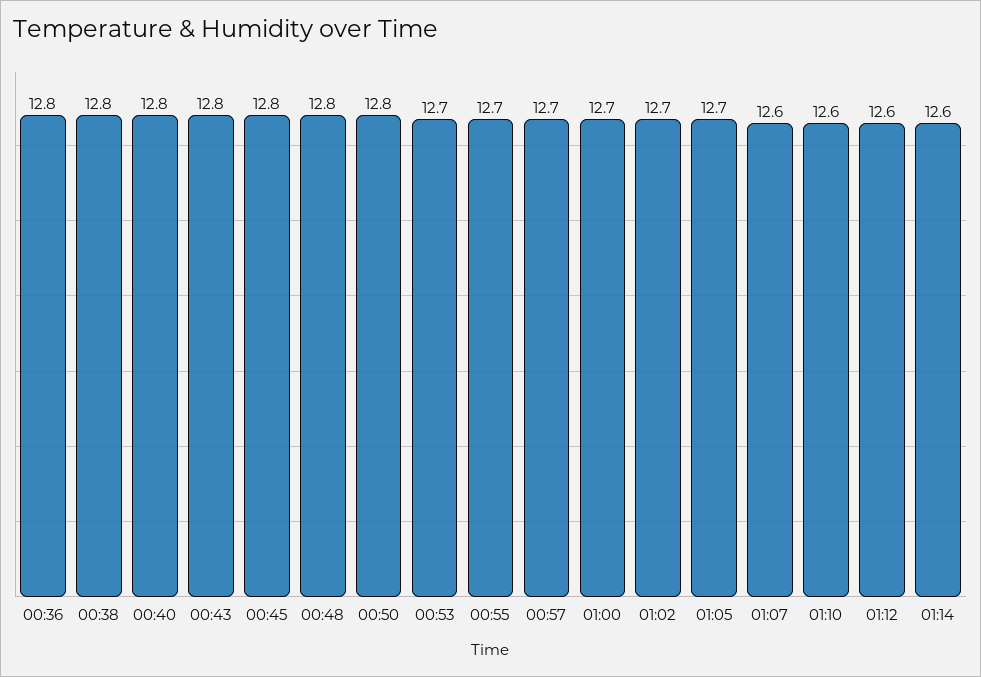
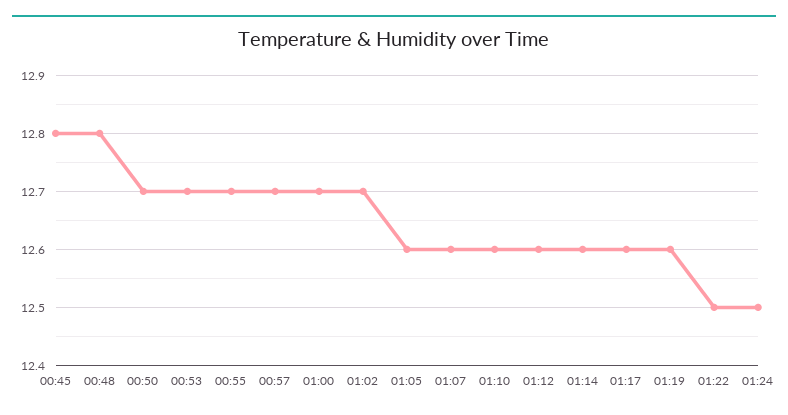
00:36: 12.8 -> none
00:38: 12.8 -> none
00:40: 12.8 -> none
00:43: 12.8 -> none
00:50: 12.8 -> 12.7
01:05: 12.7 -> 12.6
01:17: none -> 12.6
01:19: none -> 12.6
01:22: none -> 12.5
01:24: none -> 12.5

